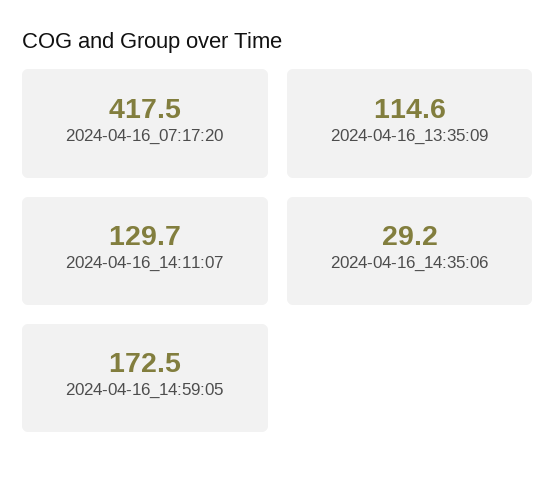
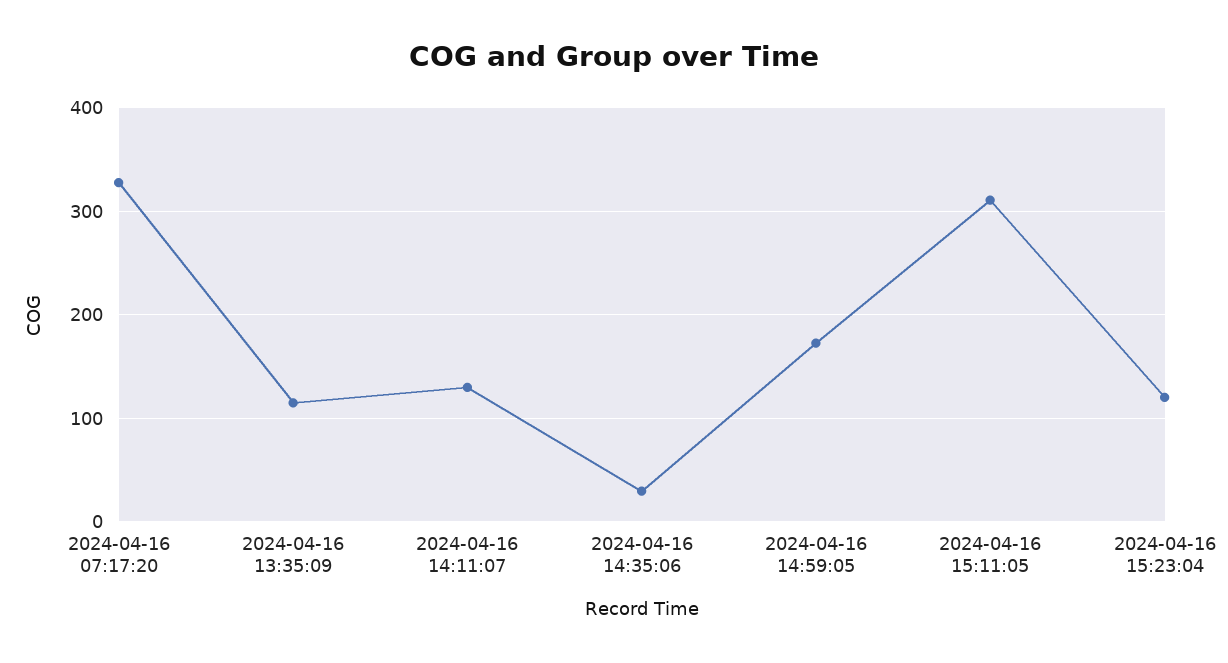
2024-04-16_07:17:20: 417.5 -> 330
2024-04-16 15:11:05: none -> 310
2024-04-16 15:23:04: none -> 120

